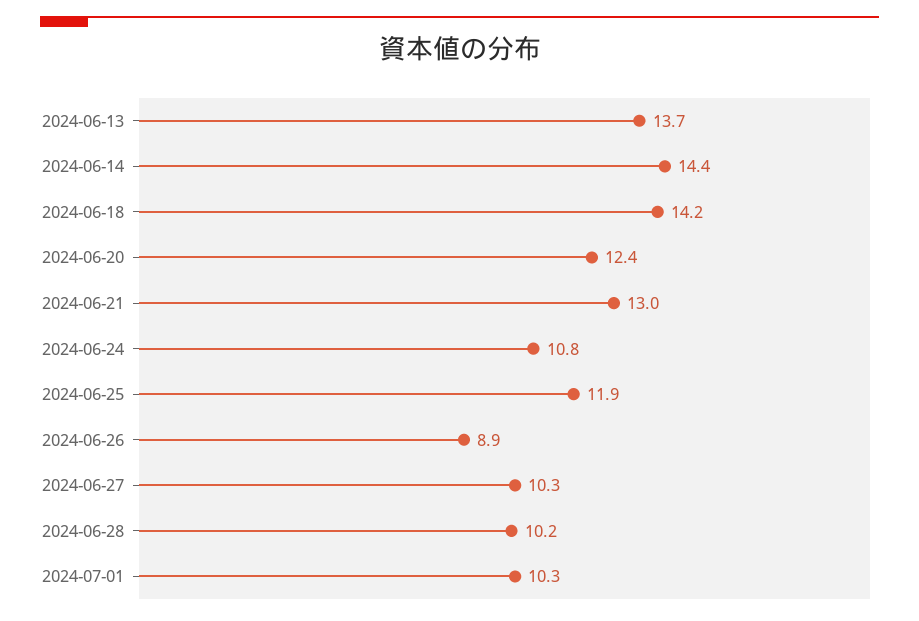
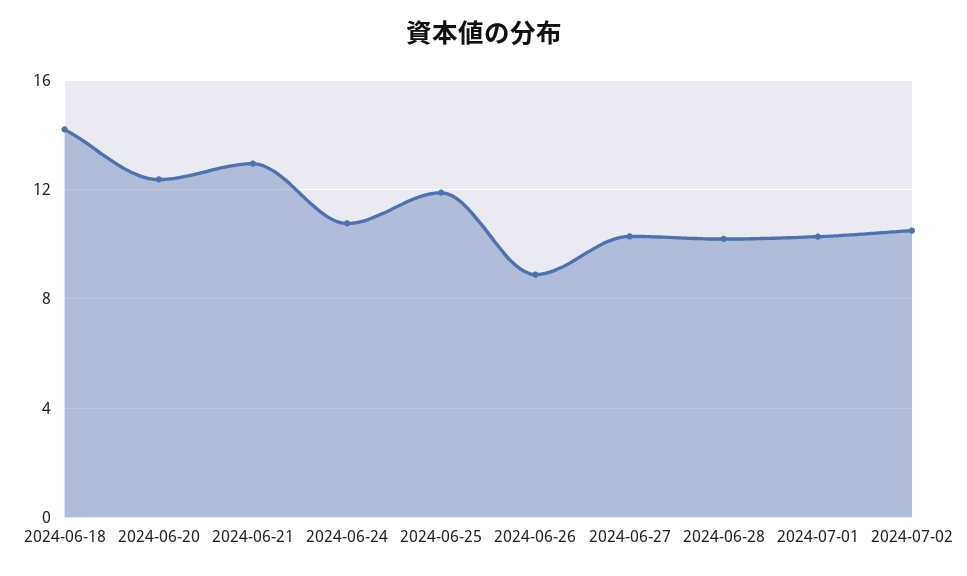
2024-06-13: 13.7 -> none
2024-06-14: 14.4 -> none
2024-07-02: none -> 10.5

